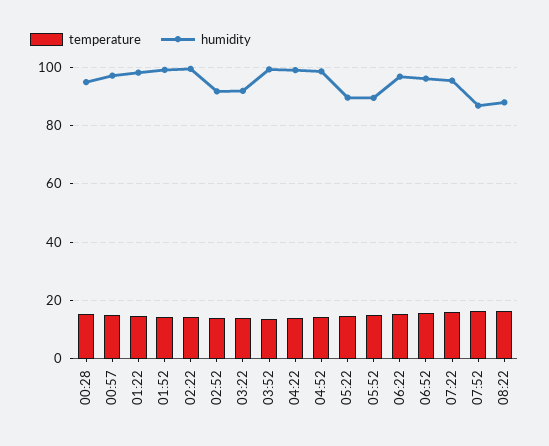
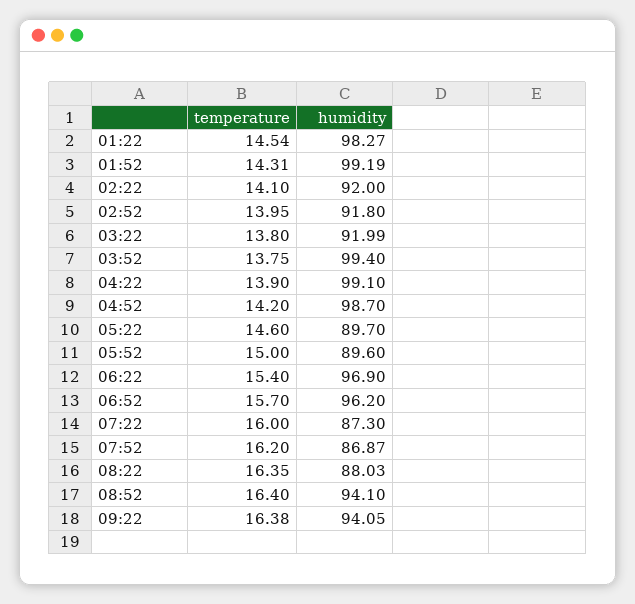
temperature, 00:28: 15 -> none
humidity, 00:28: 95 -> none
temperature, 00:57: 15 -> none
humidity, 00:57: 97.5 -> none
humidity, 02:22: 100 -> 92
humidity, 07:22: 95 -> 87.3
temperature, 08:52: none -> 16.4
humidity, 08:52: none -> 94.1
temperature, 09:22: none -> 16.38
humidity, 09:22: none -> 94.05

